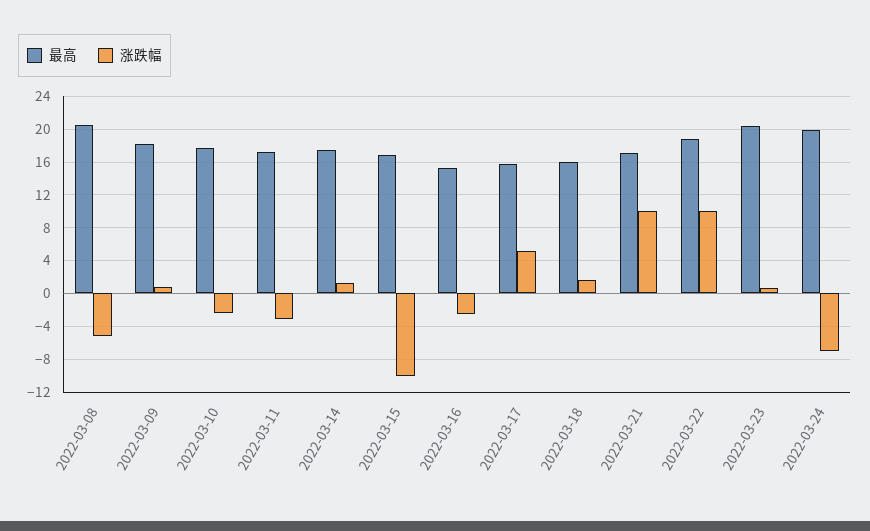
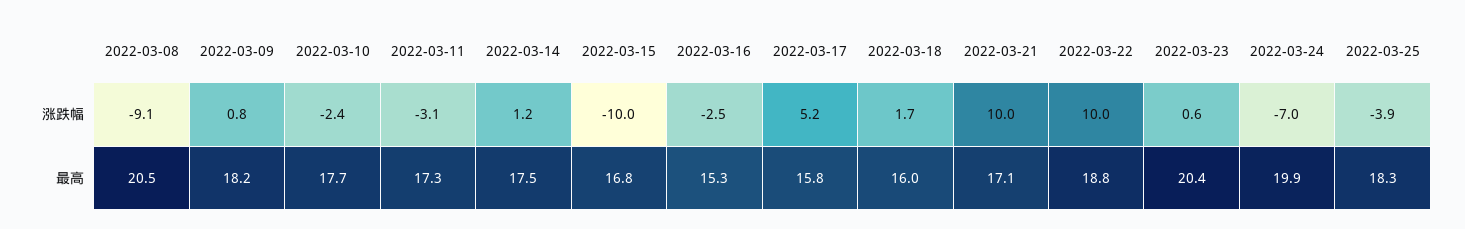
涨跌幅, 2022-03-08: -5 -> -9.1
涨跌幅, 2022-03-25: none -> -3.9
最高, 2022-03-25: none -> 18.3

